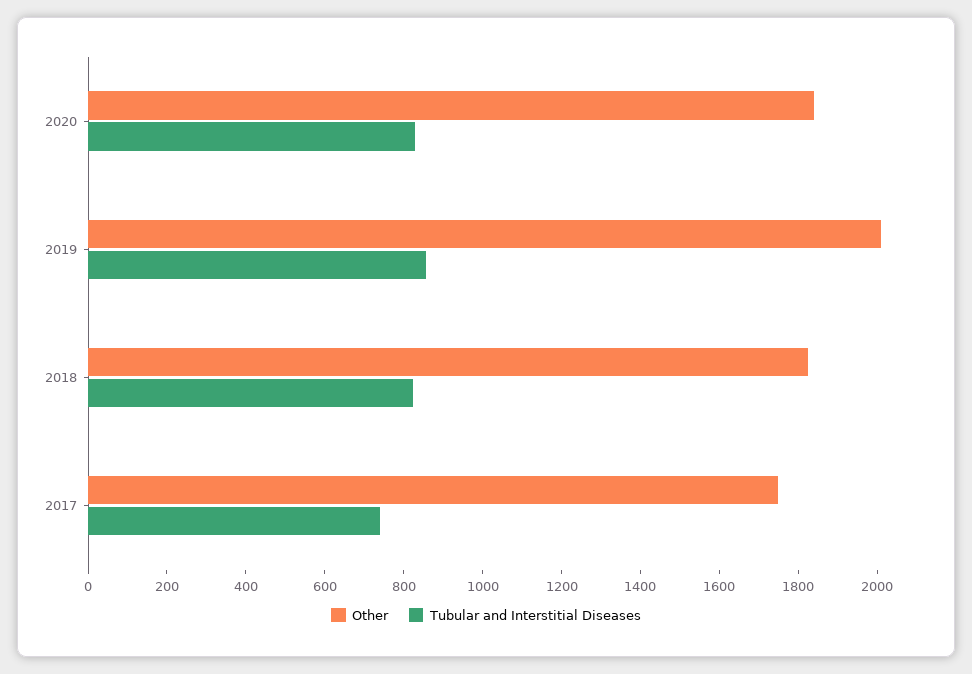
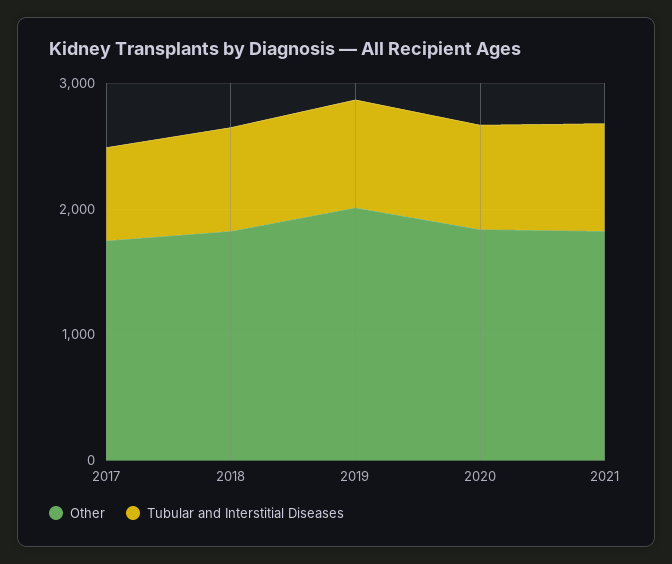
Other, 2021: none -> 1800
Tubular and Interstitial Diseases, 2021: none -> 800

